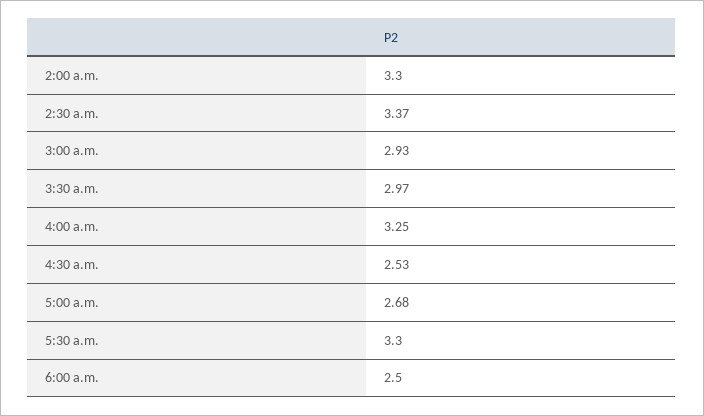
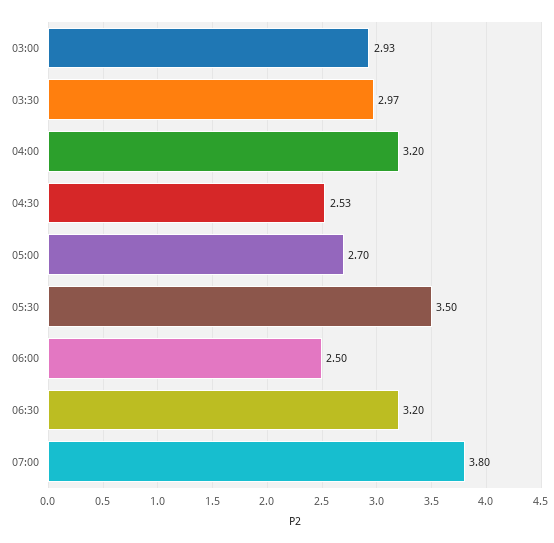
2:00 a.m.: 3.3 -> none
2:30 a.m.: 3.37 -> none
4:00 a.m.: 3.25 -> 3.2
5:00 a.m.: 2.68 -> 2.7
5:30 a.m.: 3.3 -> 3.5
06:30: none -> 3.2
07:00: none -> 3.8

